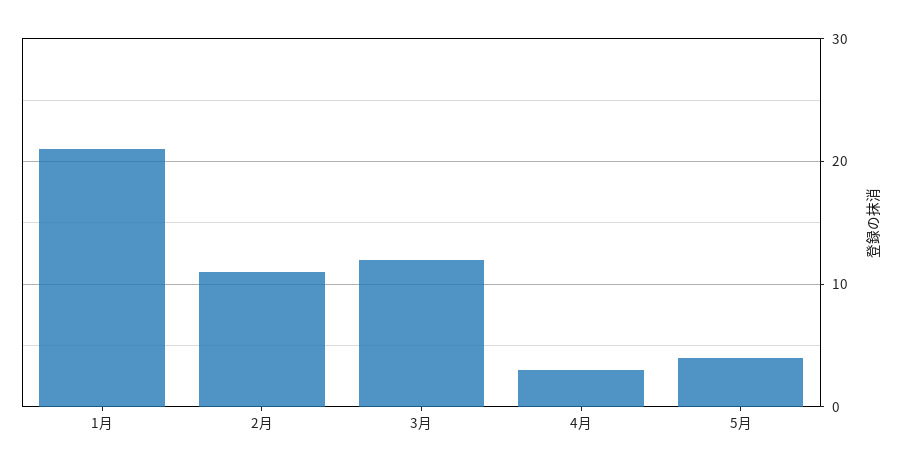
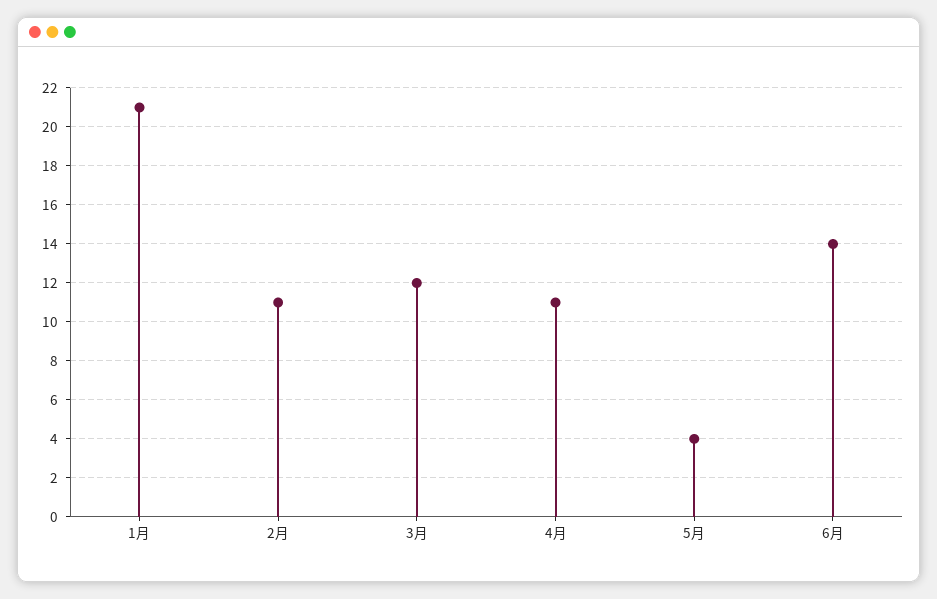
4月: 3 -> 11
6月: none -> 14

